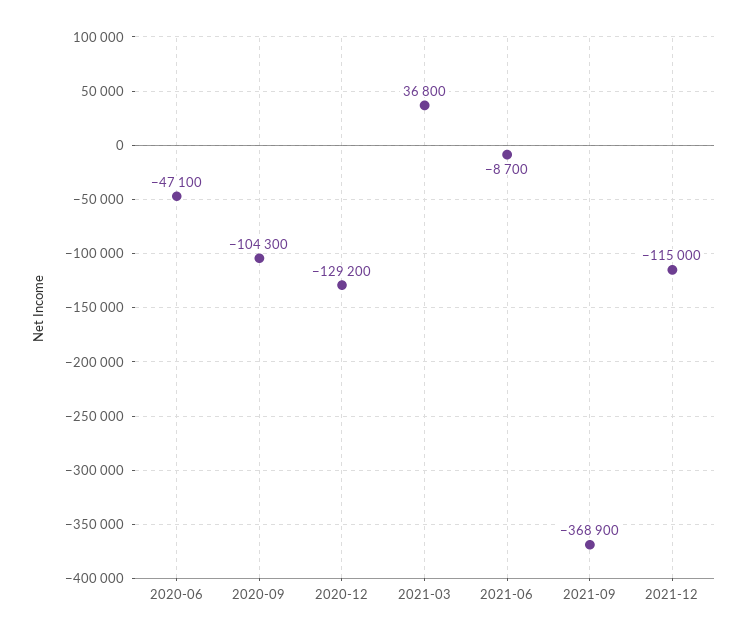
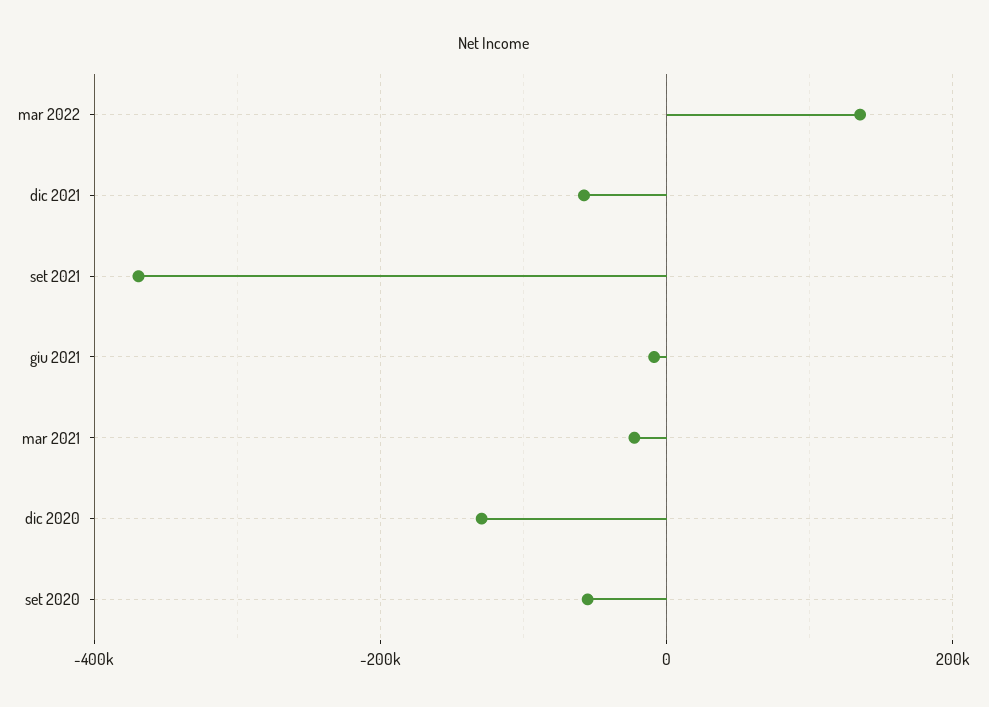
2020-06: -47100 -> none
2020-09: -104300 -> -60000
2021-03: 36800 -> -20000
2021-12: -115000 -> -60000
mar 2022: none -> 140000

